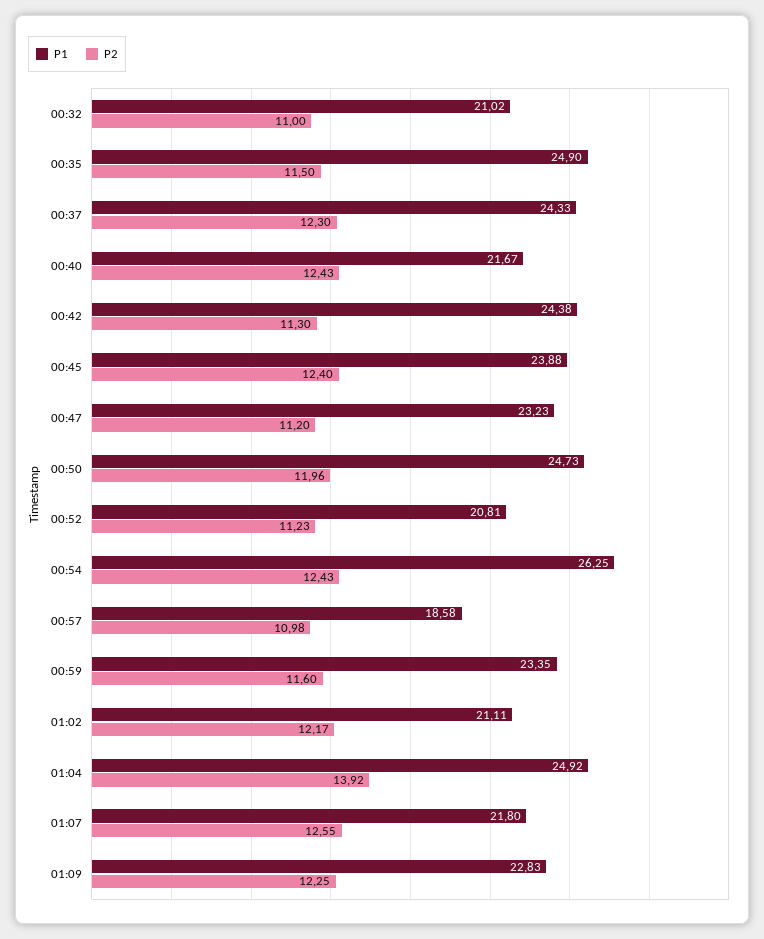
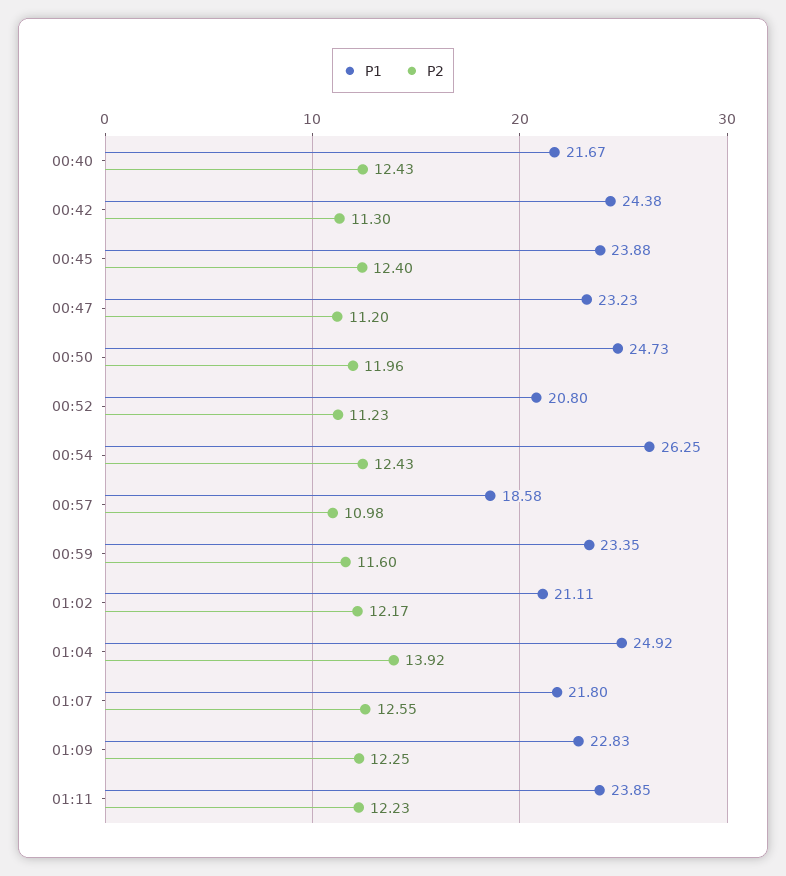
P1, 00:32: 21.02 -> none
P2, 00:32: 11 -> none
P1, 00:35: 24.9 -> none
P2, 00:35: 11.5 -> none
P1, 00:37: 24.33 -> none
P2, 00:37: 12.3 -> none
P1, 00:52: 20.81 -> 20.8
P1, 01:11: none -> 23.85
P2, 01:11: none -> 12.23

